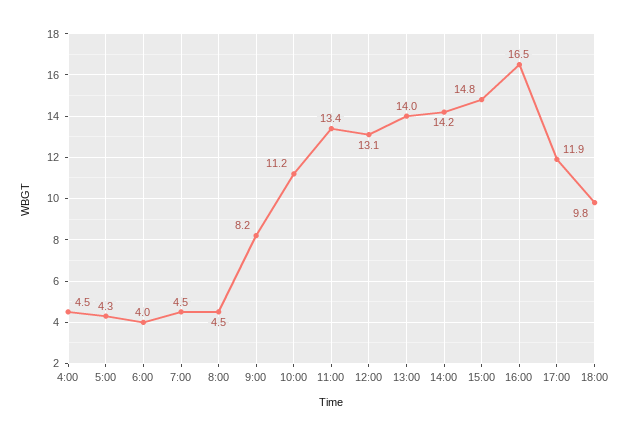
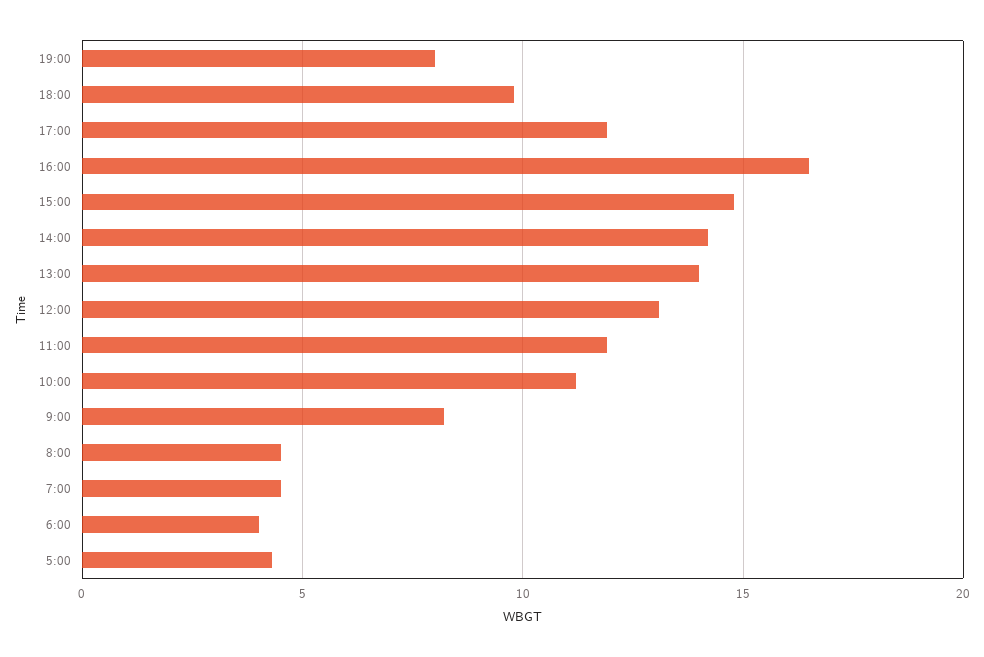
4:00: 4.5 -> none
11:00: 13.4 -> 12
19:00: none -> 8

